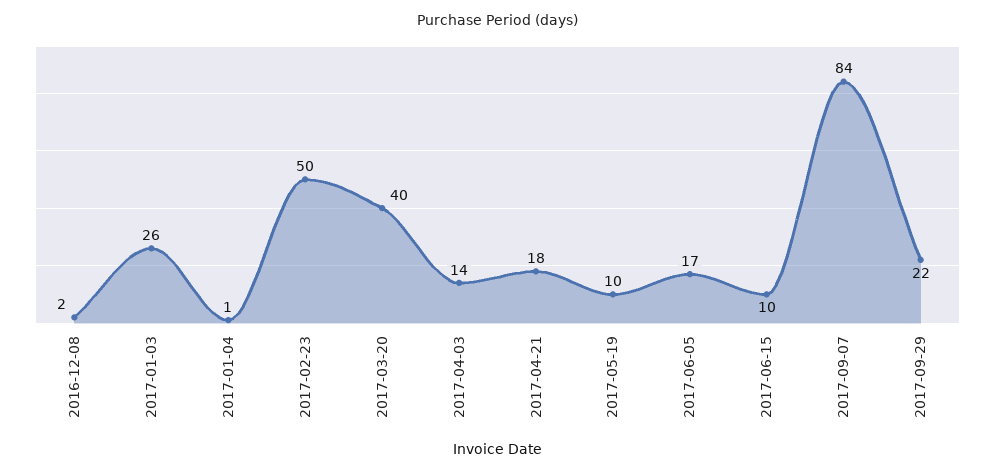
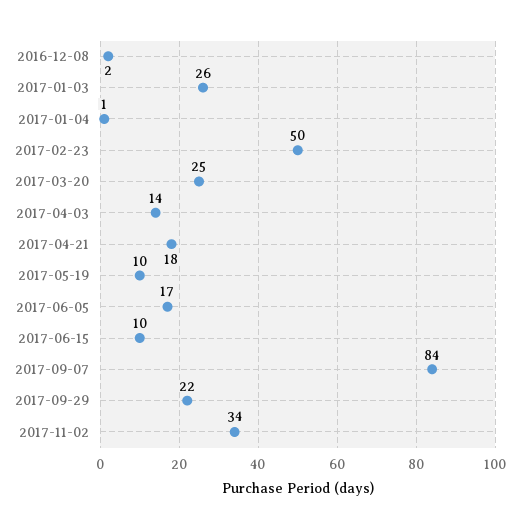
2017-03-20: 40 -> 25
2017-11-02: none -> 34

